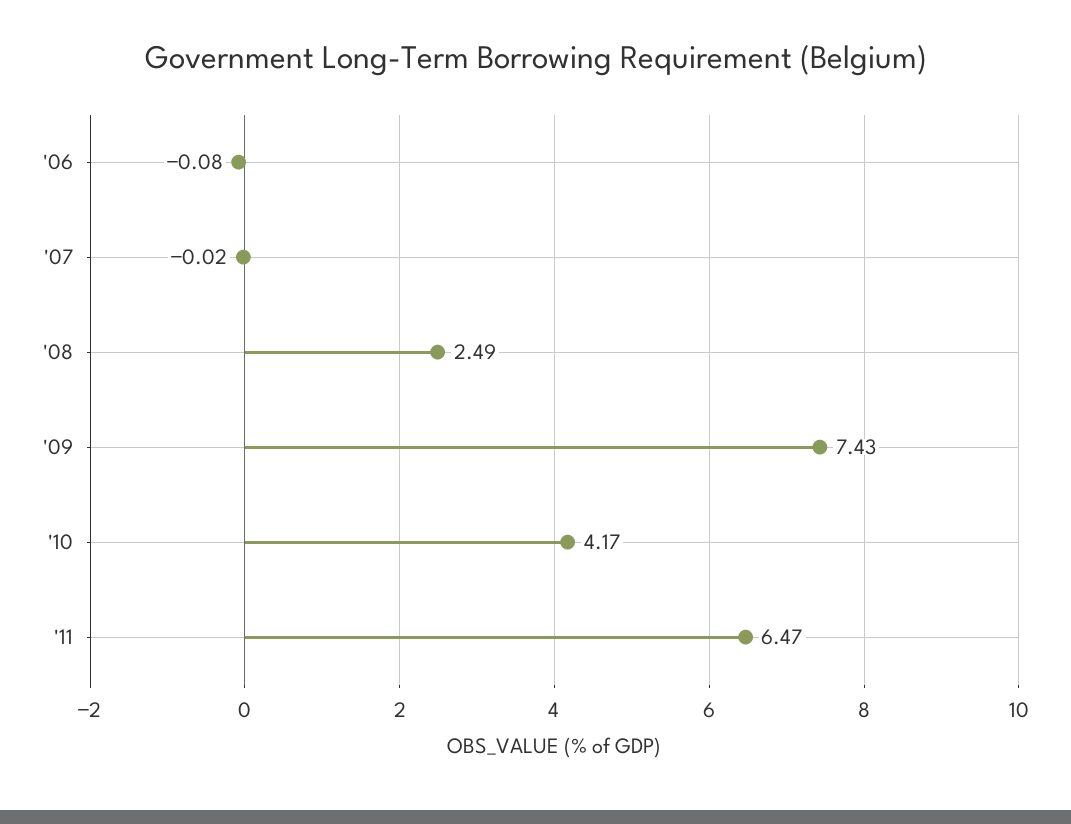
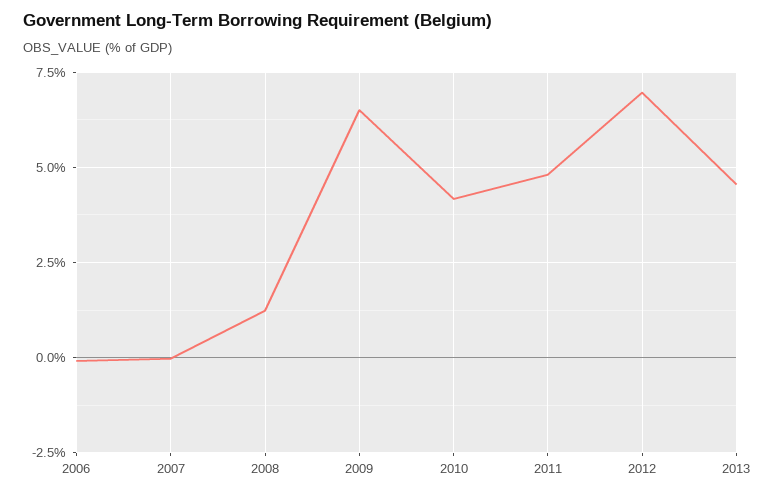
'08: 2.49 -> 1.25
'09: 7.43 -> 6.5
'11: 6.47 -> 4.75
2012: none -> 7
2013: none -> 4.5

